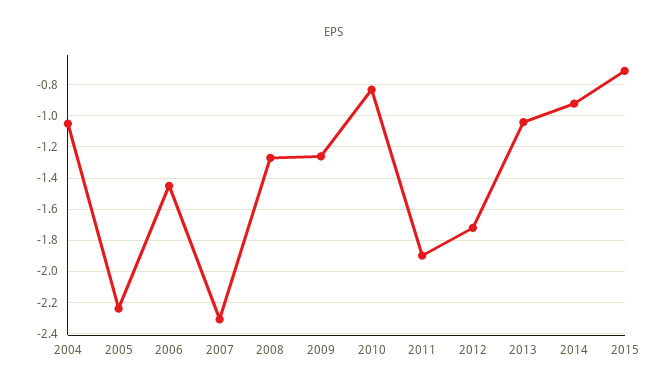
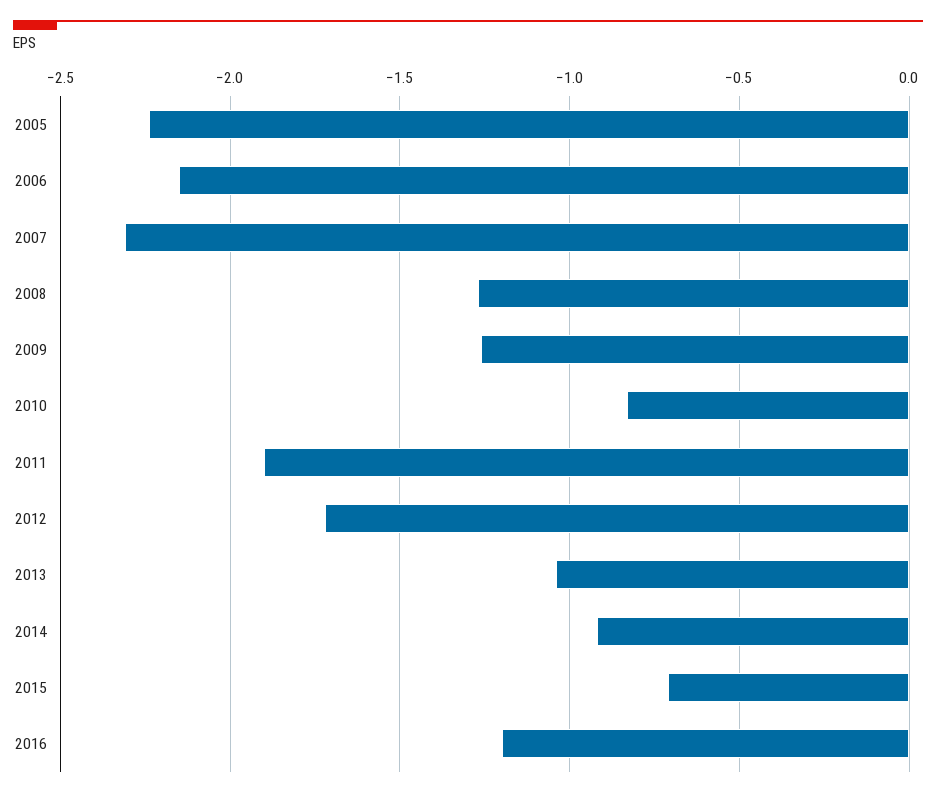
2004: -1.05 -> none
2006: -1.45 -> -2.15
2016: none -> -1.2

